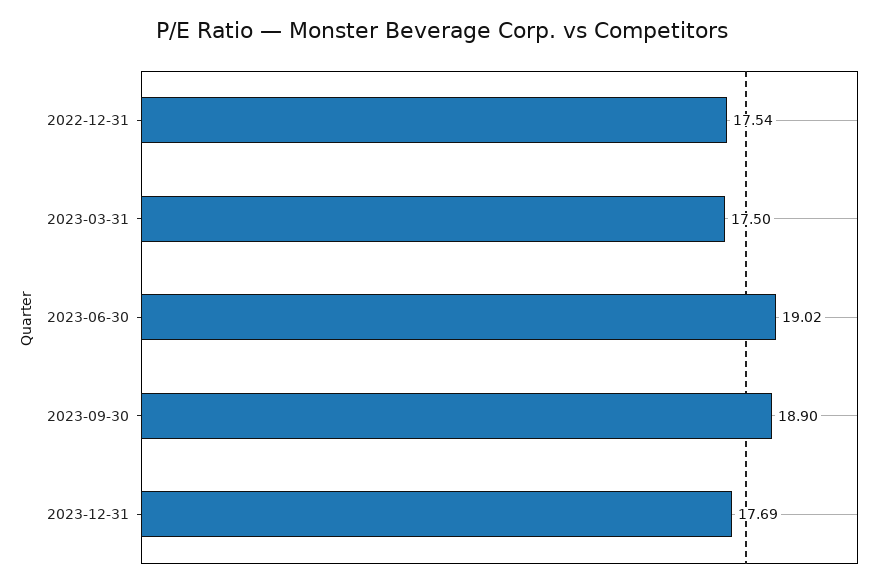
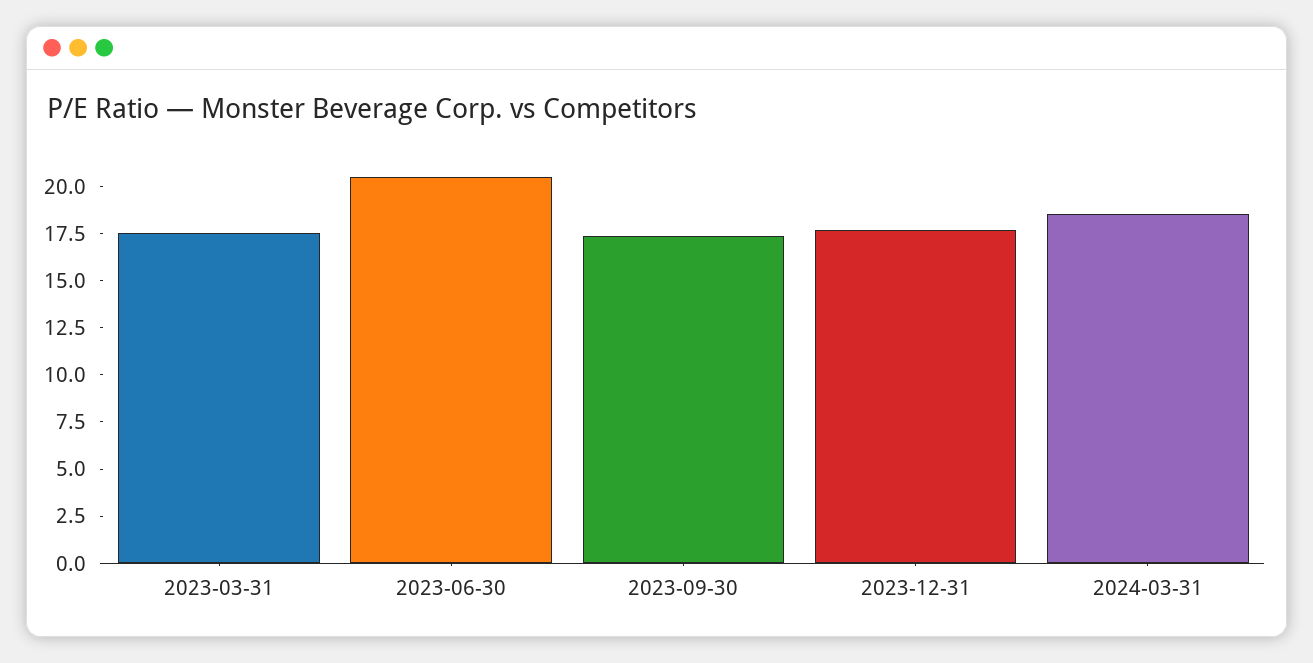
2022-12-31: 17.54 -> none
2023-06-30: 19.02 -> 20.5
2023-09-30: 18.9 -> 17.5
2024-03-31: none -> 18.5

